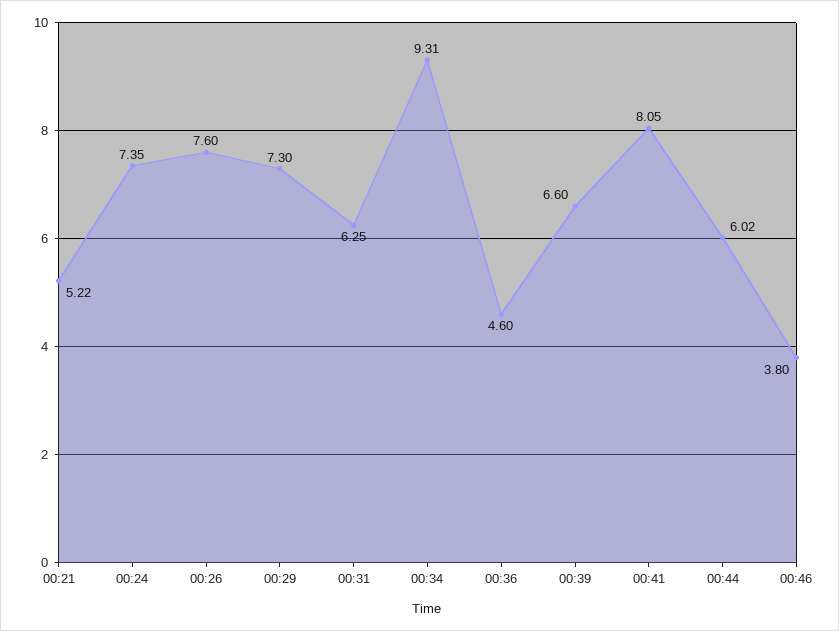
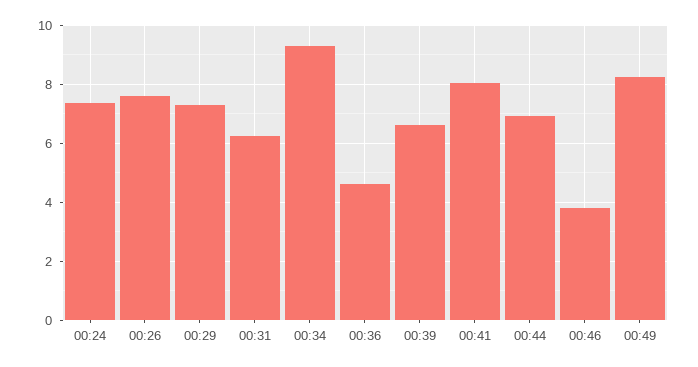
00:21: 5.22 -> none
00:44: 6.02 -> 7
00:49: none -> 8.25

